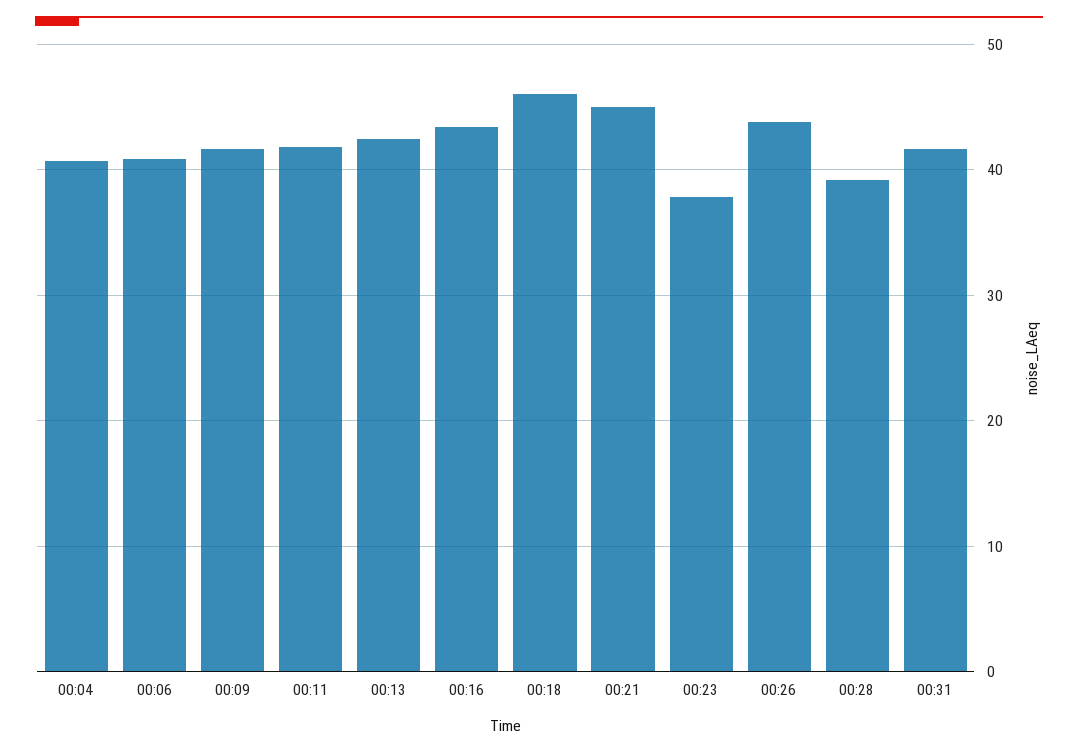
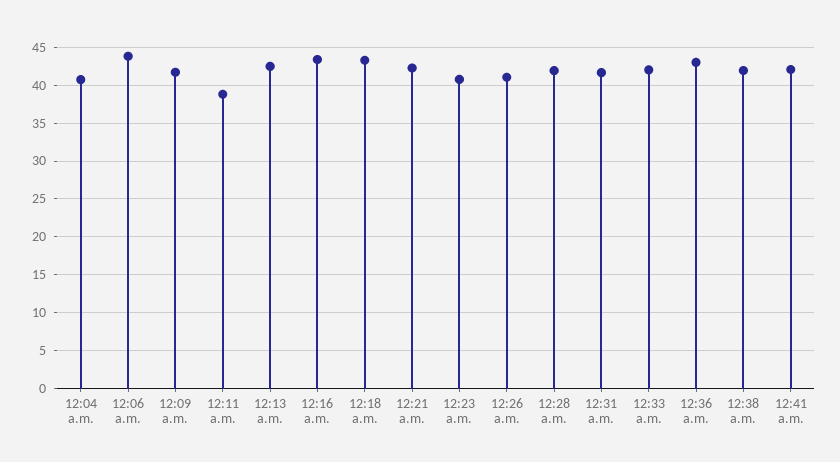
00:06: 41 -> 44
00:11: 42 -> 39
00:18: 46 -> 43
00:21: 45 -> 42
00:23: 38 -> 41
00:26: 44 -> 41
00:28: 39 -> 42
12:33 a.m.: none -> 42
12:36 a.m.: none -> 43
12:38 a.m.: none -> 42
12:41 a.m.: none -> 42

